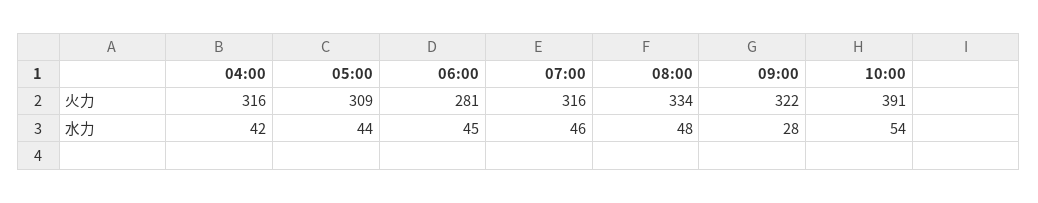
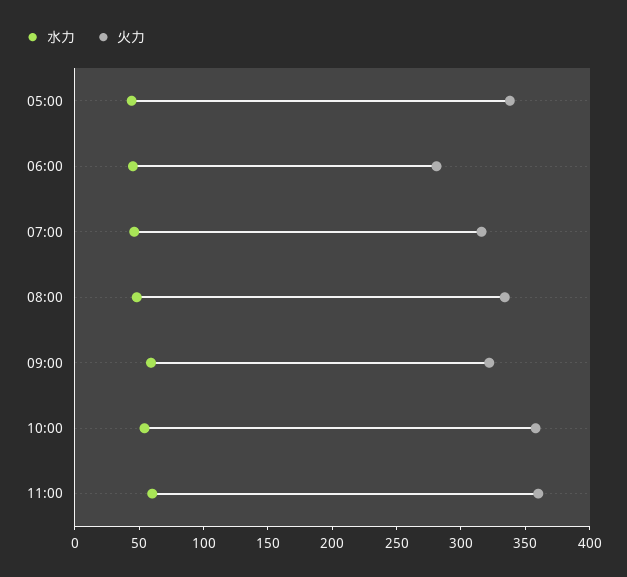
火力, 04:00: 316 -> none
火力, 05:00: 309 -> 340
火力, 10:00: 391 -> 360
水力, 04:00: 42 -> none
水力, 09:00: 28 -> 60
水力, 11:00: none -> 60
火力, 11:00: none -> 360

